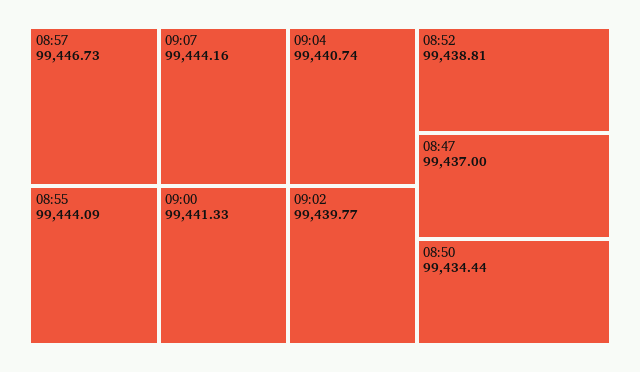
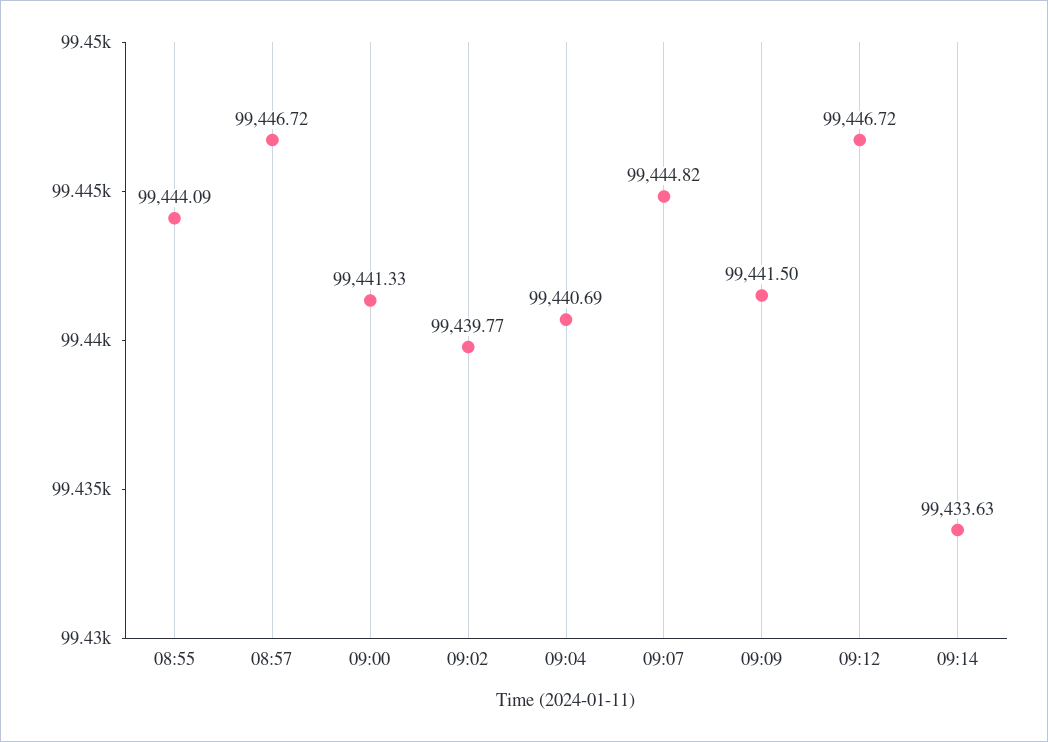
08:57: 99446.73 -> 99446.72
09:07: 99444.16 -> 99444.82
09:04: 99440.74 -> 99440.69
08:52: 99438.81 -> none
08:47: 99437 -> none
08:50: 99434.44 -> none
09:09: none -> 99441.5
09:12: none -> 99446.72
09:14: none -> 99433.63

